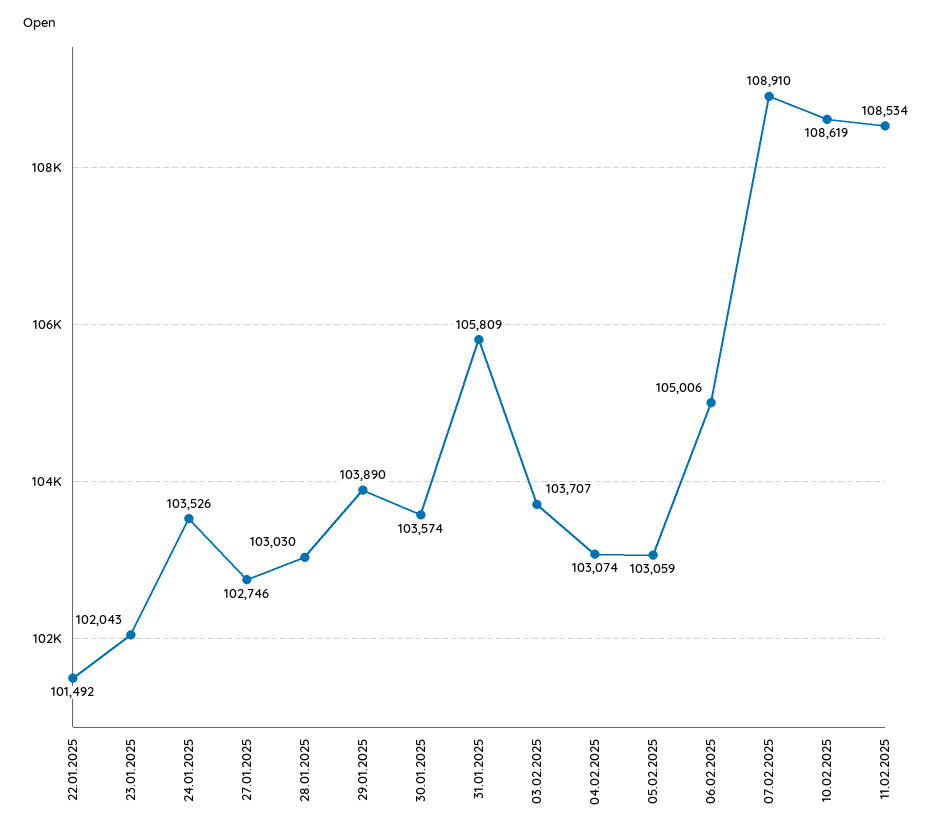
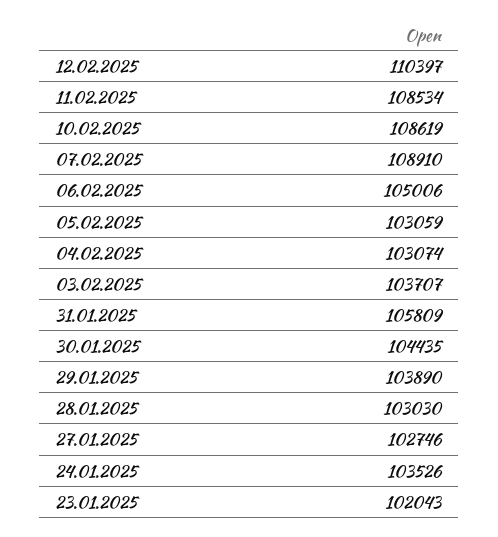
22.01.2025: 101492 -> none
30.01.2025: 103574 -> 104435
12.02.2025: none -> 110397

